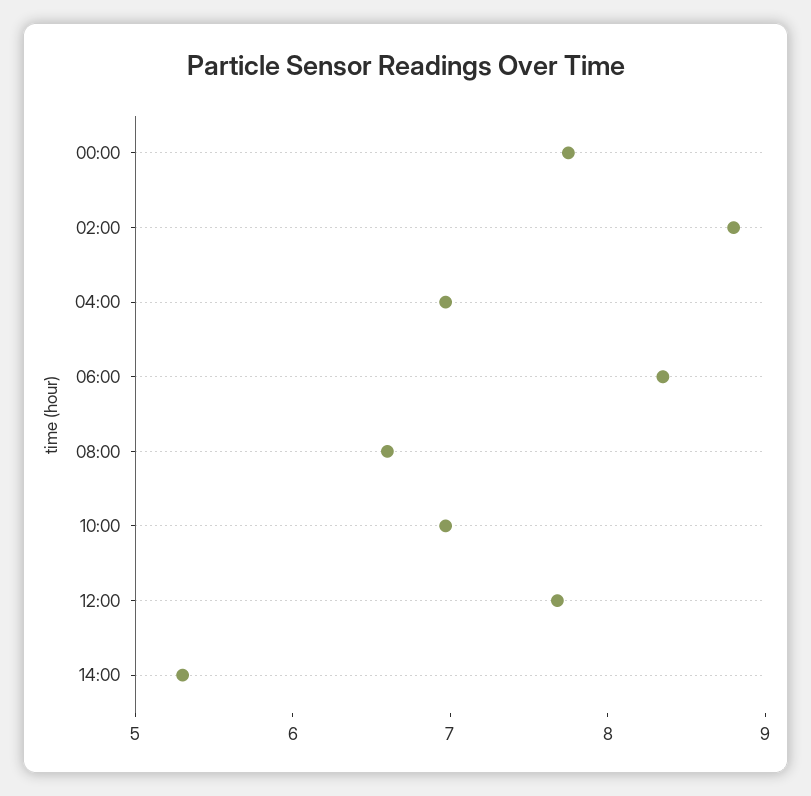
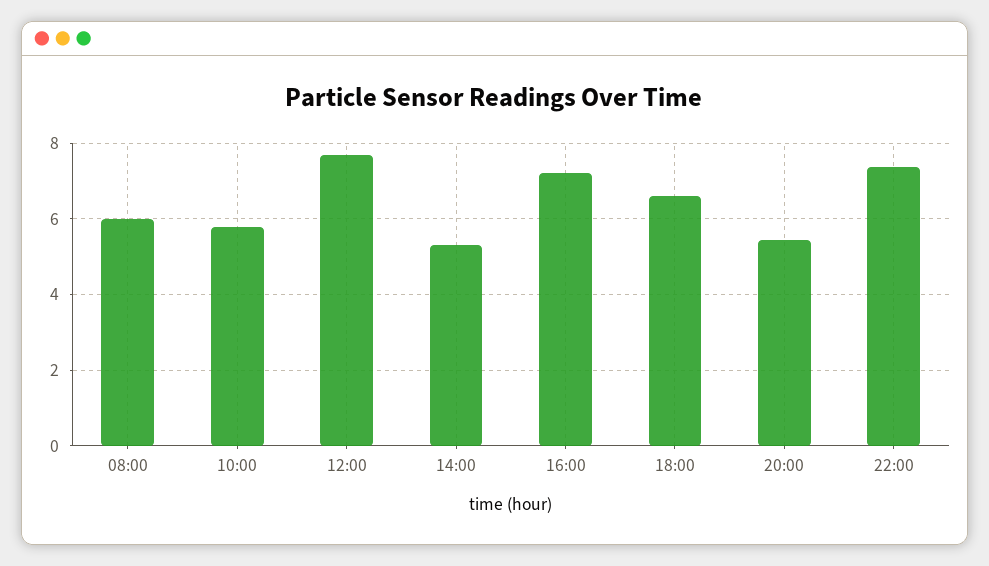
00:00: 7.8 -> none
02:00: 8.8 -> none
04:00: 7 -> none
06:00: 8.4 -> none
08:00: 6.6 -> 6
10:00: 7 -> 5.8
16:00: none -> 7.2
18:00: none -> 6.6
20:00: none -> 5.4
22:00: none -> 7.4

